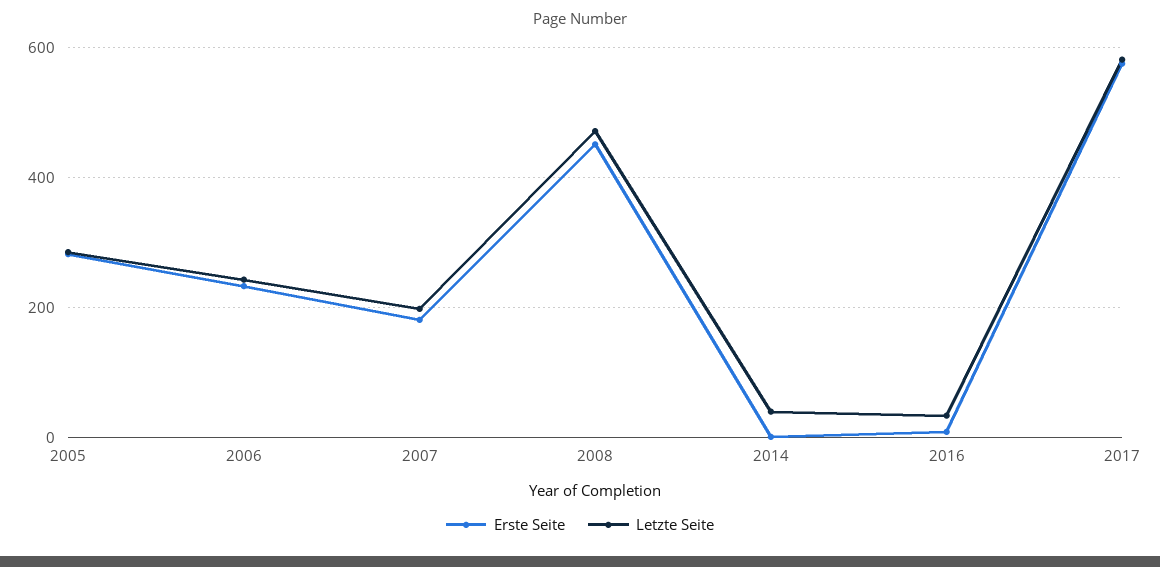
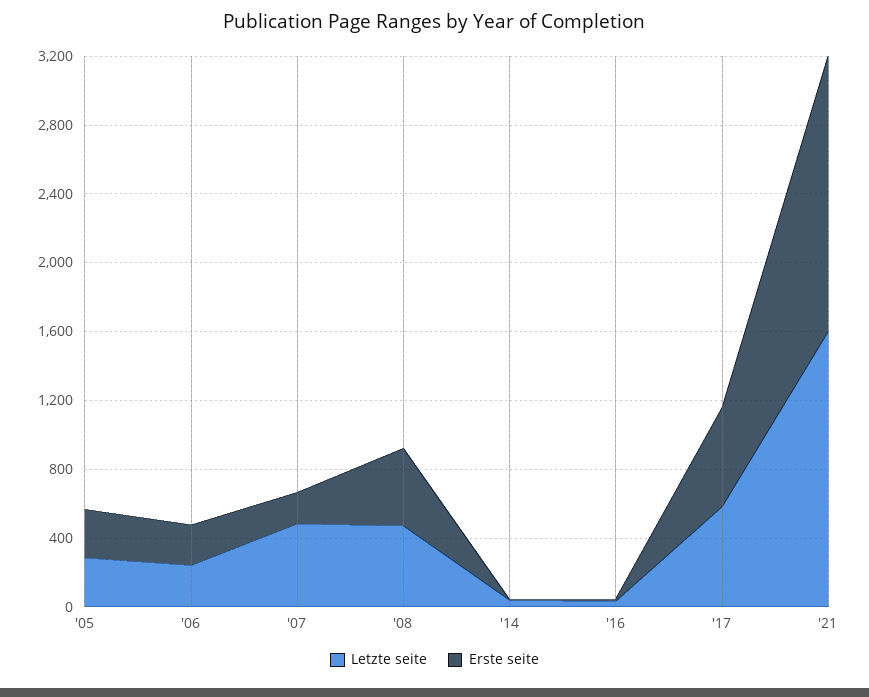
Letzte Seite, 2007: 200 -> 500
Letzte Seite, '21: none -> 1600
Erste Seite, '21: none -> 1600

